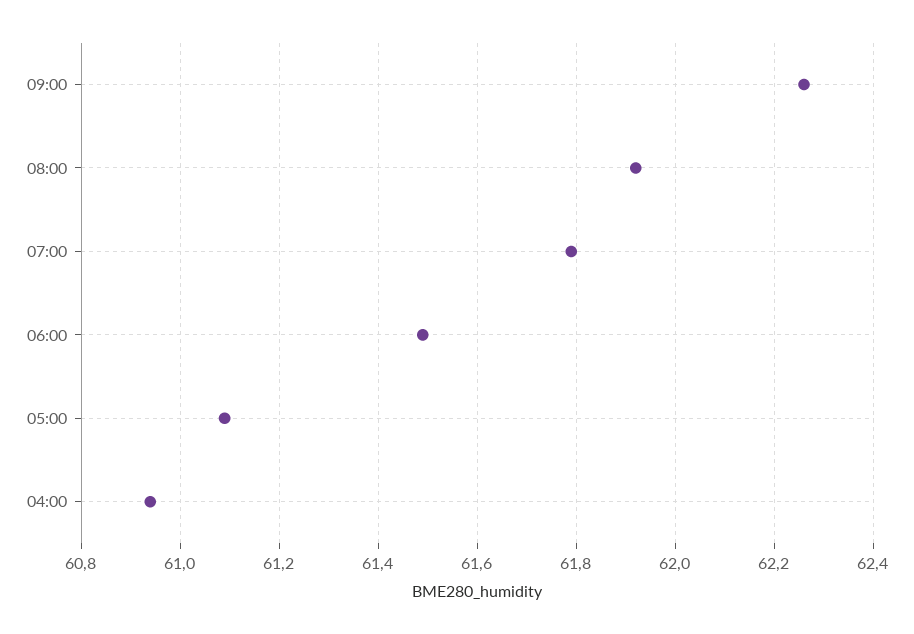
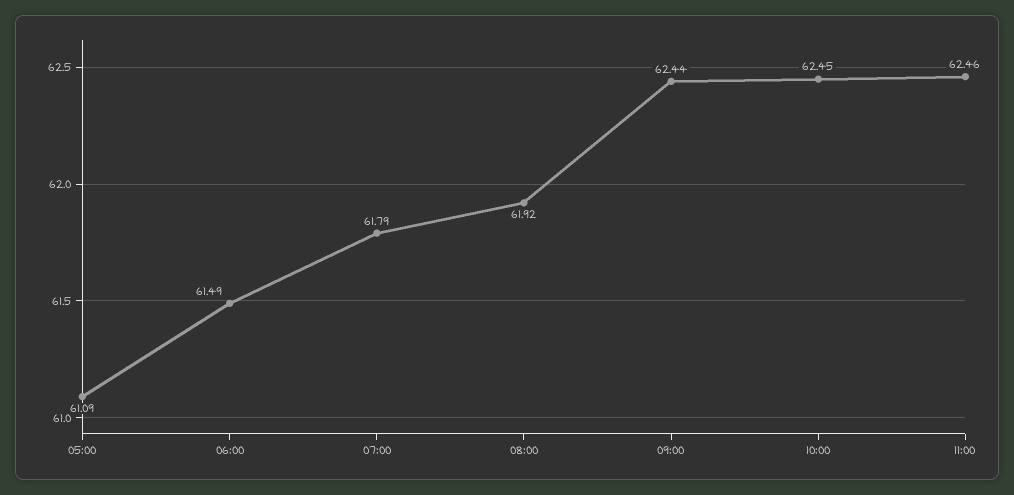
09:00: 62.25 -> 62.44
04:00: 60.95 -> none
10:00: none -> 62.45
11:00: none -> 62.46

